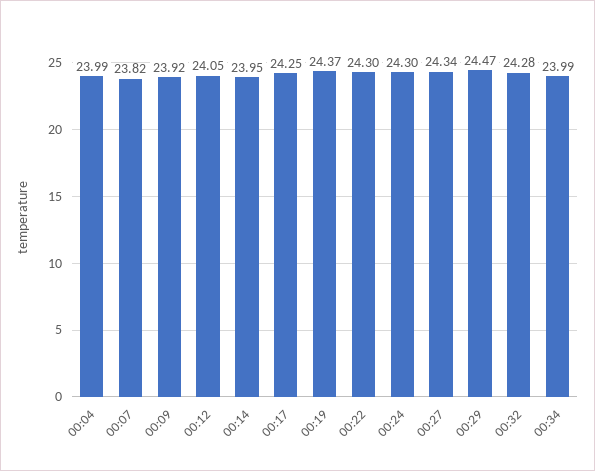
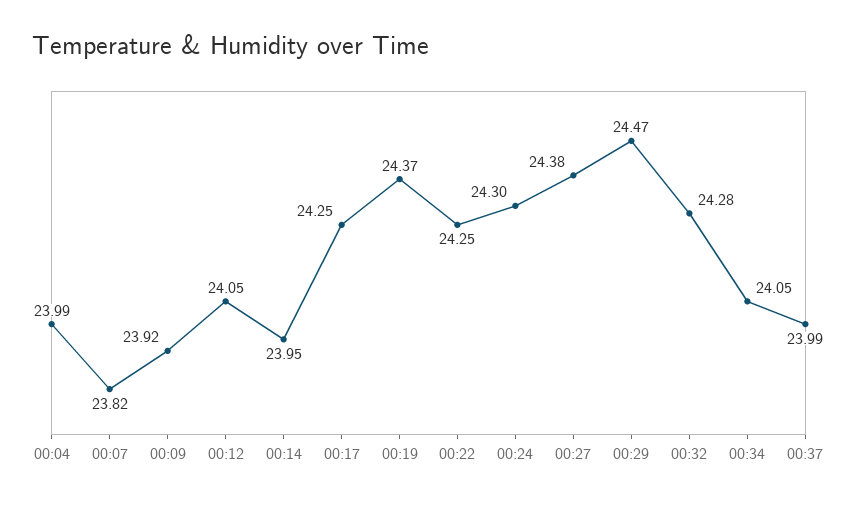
00:22: 24.3 -> 24.25
00:27: 24.34 -> 24.38
00:34: 23.99 -> 24.05
00:37: none -> 23.99

